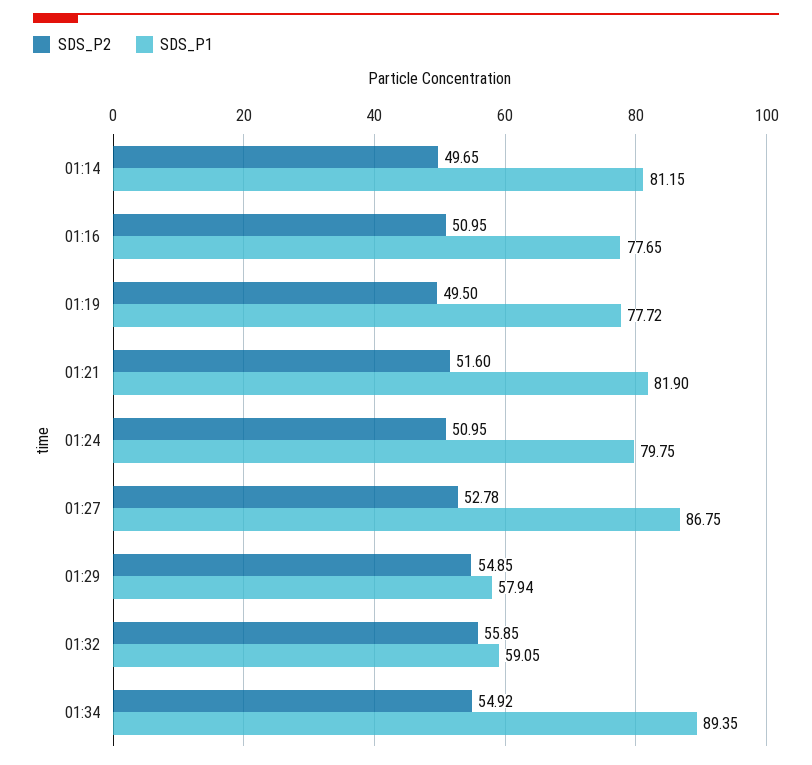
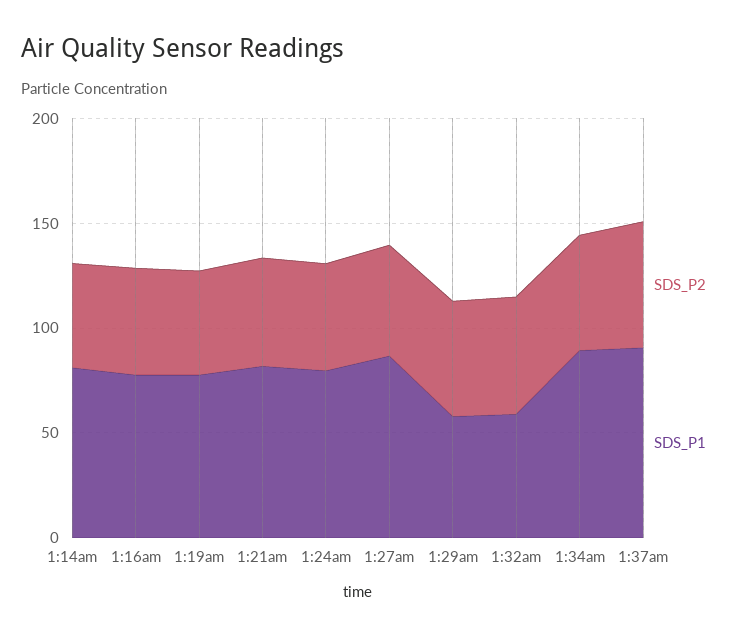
SDS_P2, 1:37am: none -> 60
SDS_P1, 1:37am: none -> 90

